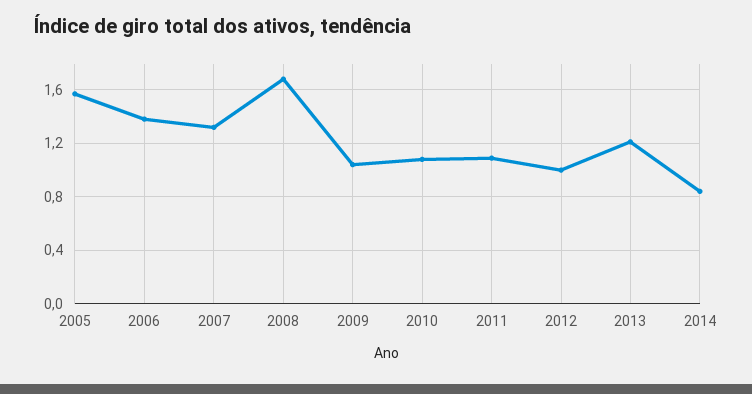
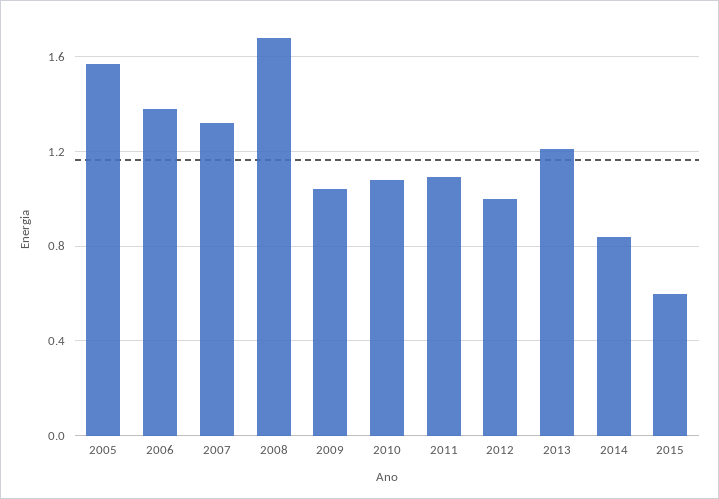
2015: none -> 0.6

